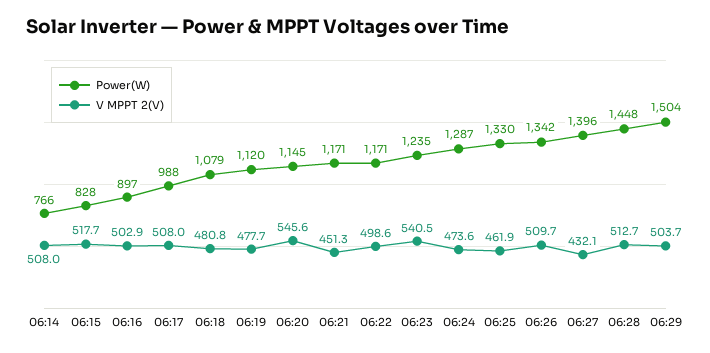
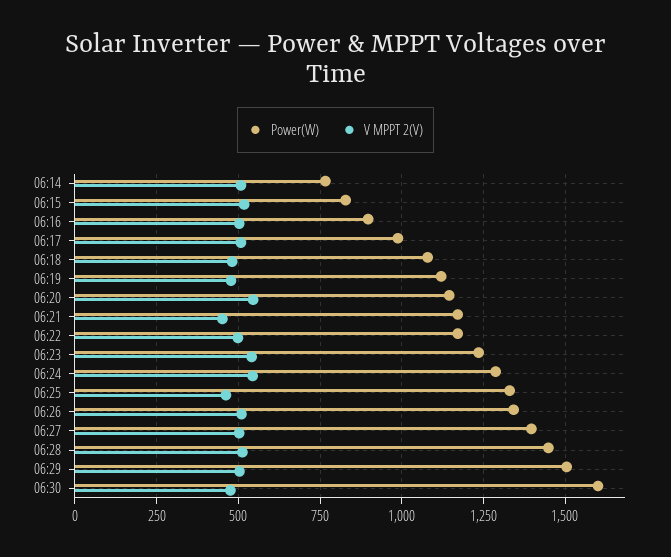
V MPPT 2(V), 06:24: 473.6 -> 550
V MPPT 2(V), 06:27: 432.1 -> 500
Power(W), 06:30: none -> 1600
V MPPT 2(V), 06:30: none -> 475

